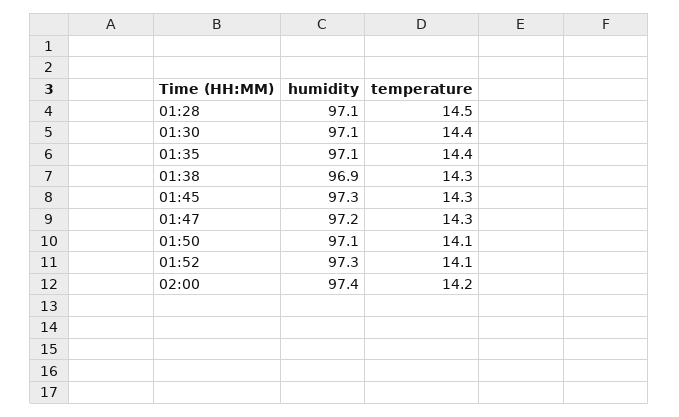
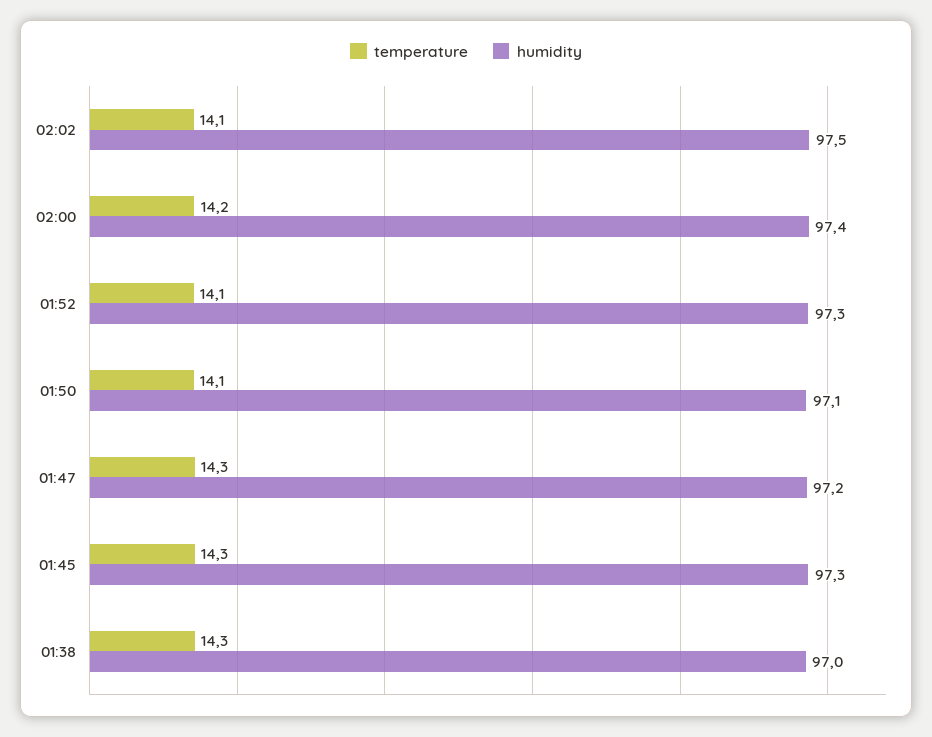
humidity, 01:28: 97.1 -> none
temperature, 01:28: 14.5 -> none
humidity, 01:30: 97.1 -> none
temperature, 01:30: 14.4 -> none
humidity, 01:35: 97.1 -> none
temperature, 01:35: 14.4 -> none
humidity, 01:38: 96.9 -> 97
temperature, 02:02: none -> 14.1
humidity, 02:02: none -> 97.5

